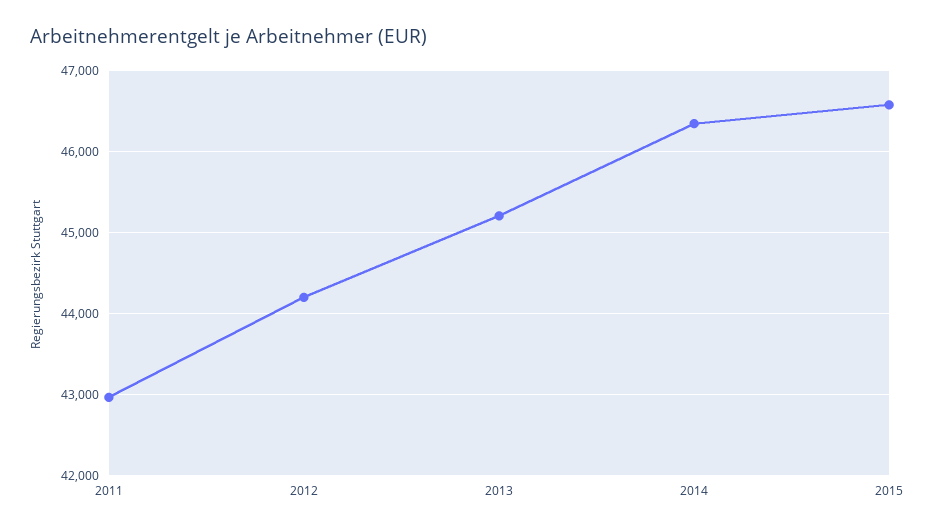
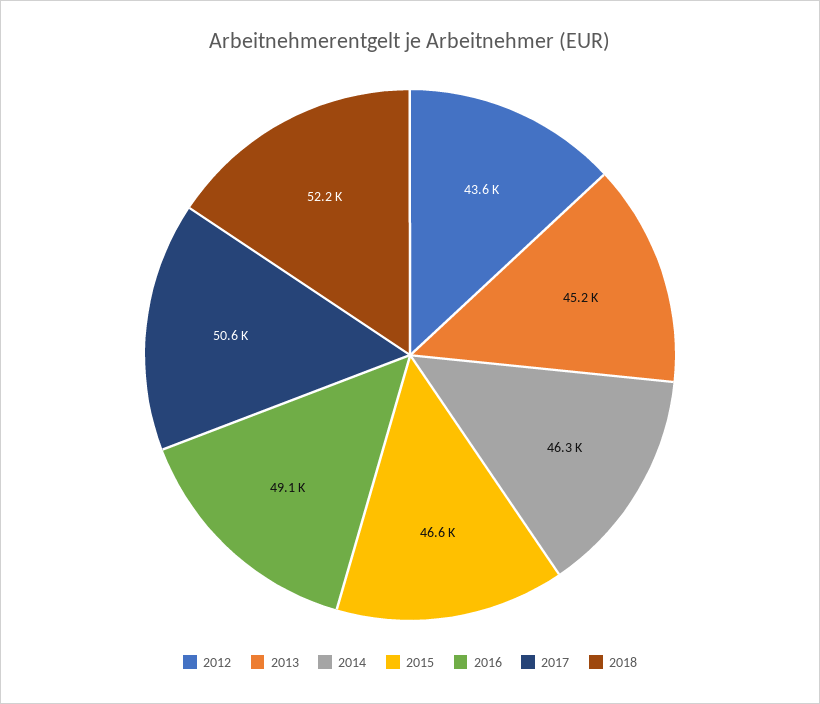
2011: 43000 -> none
2012: 44200 -> 43600
2016: none -> 49100
2017: none -> 50600
2018: none -> 52200

